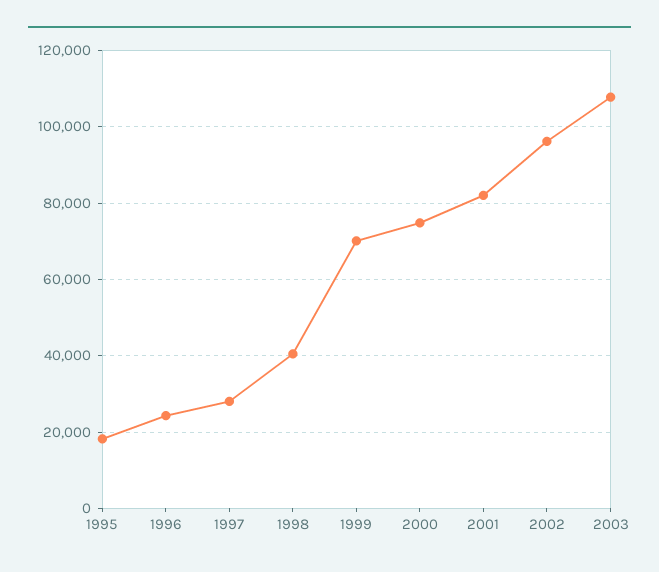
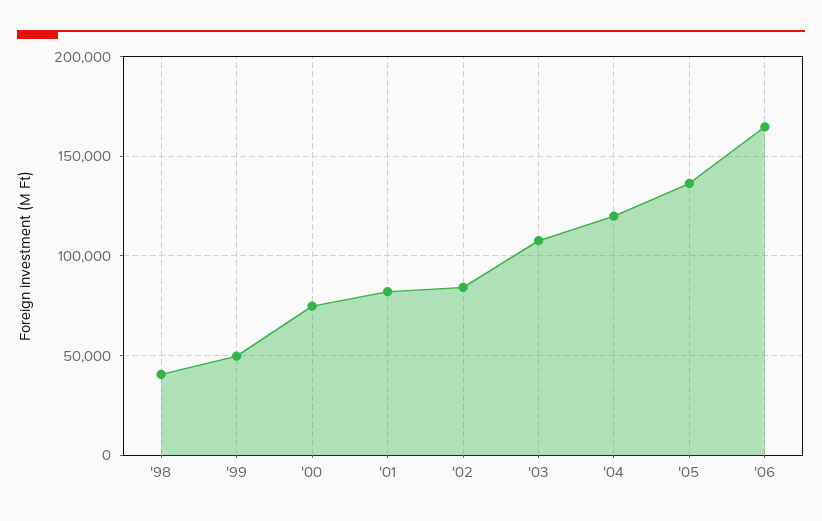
1995: 18000 -> none
1996: 24000 -> none
1997: 28000 -> none
1999: 70000 -> 50000
2002: 96000 -> 85000
'04: none -> 120000
'05: none -> 135000
'06: none -> 165000

